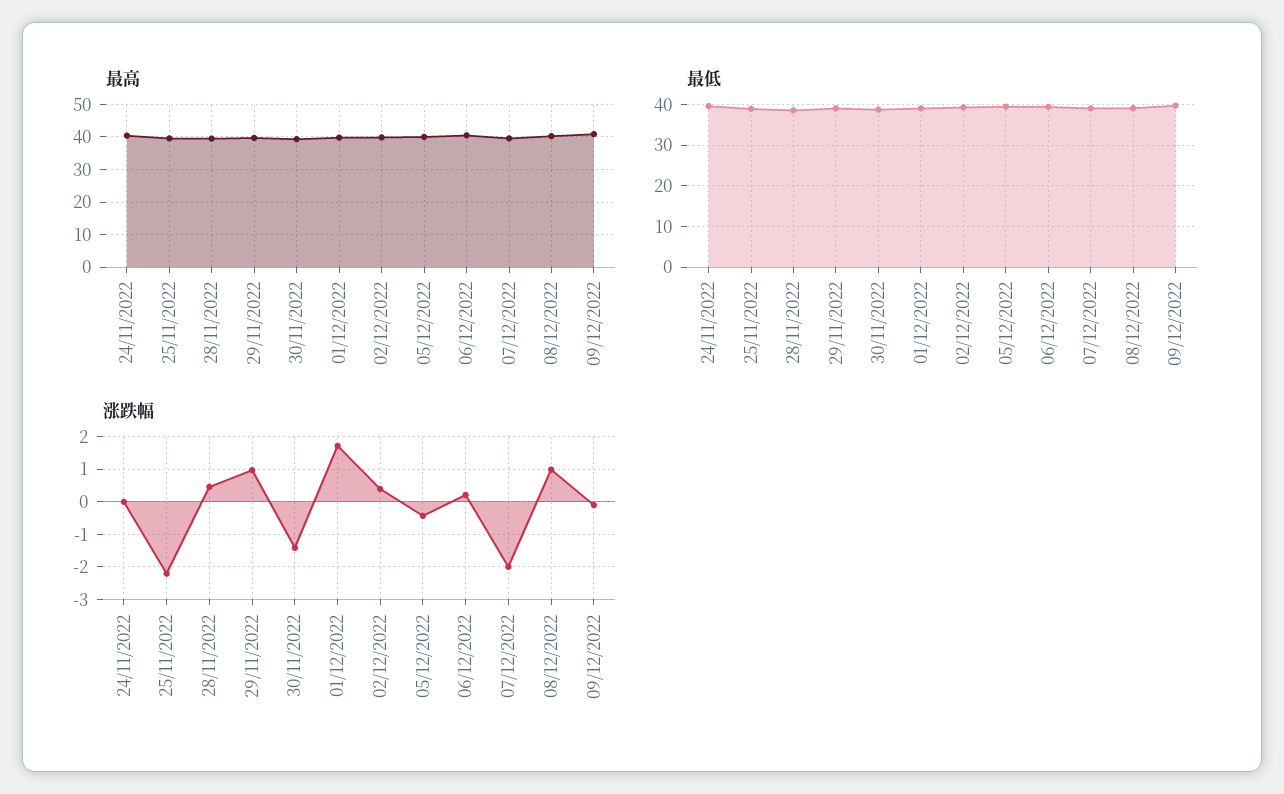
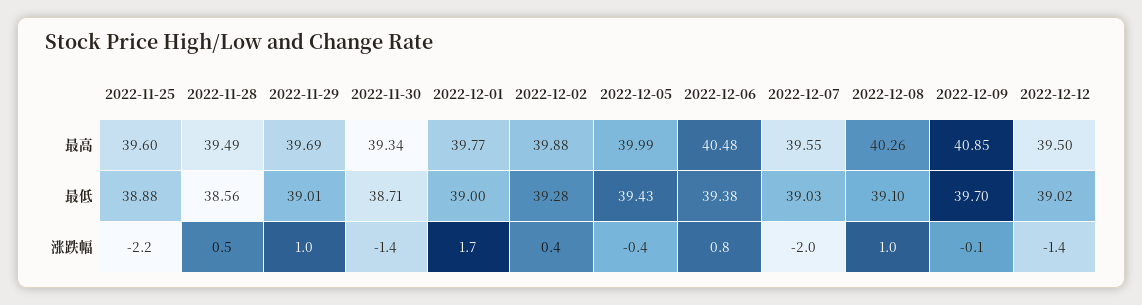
最高, 24/11/2022: 40 -> none
最低, 24/11/2022: 40 -> none
涨跌幅, 24/11/2022: 0 -> none
涨跌幅, 06/12/2022: 0.2 -> 0.8
最高, 2022-12-12: none -> 39.5
最低, 2022-12-12: none -> 39.02
涨跌幅, 2022-12-12: none -> -1.4

